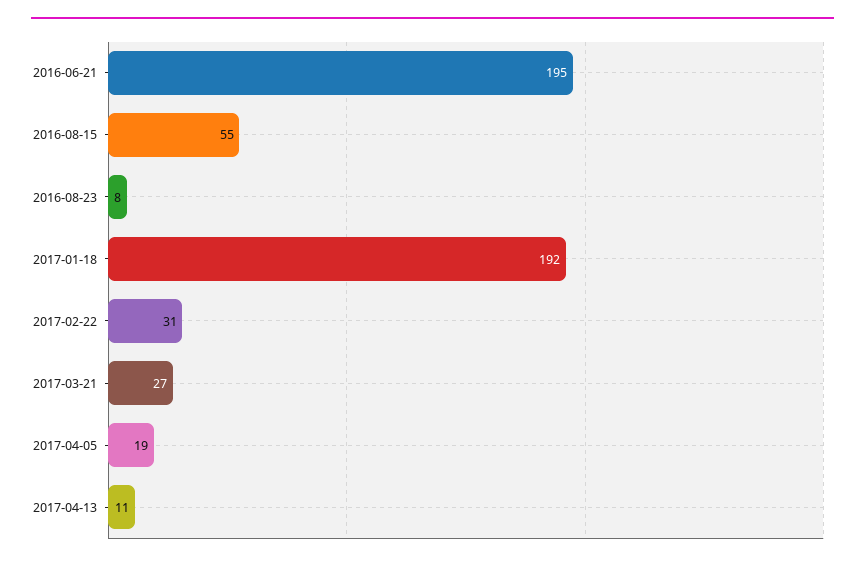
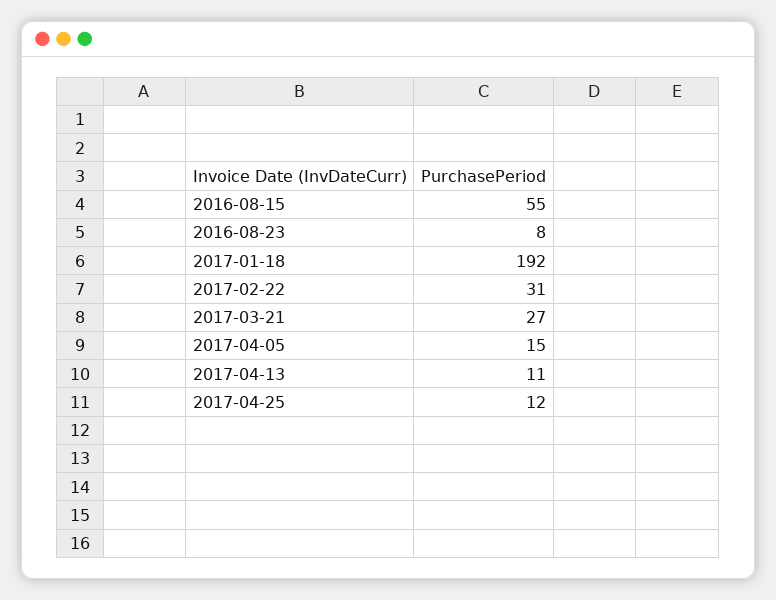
2016-06-21: 195 -> none
2017-04-05: 19 -> 15
2017-04-25: none -> 12

